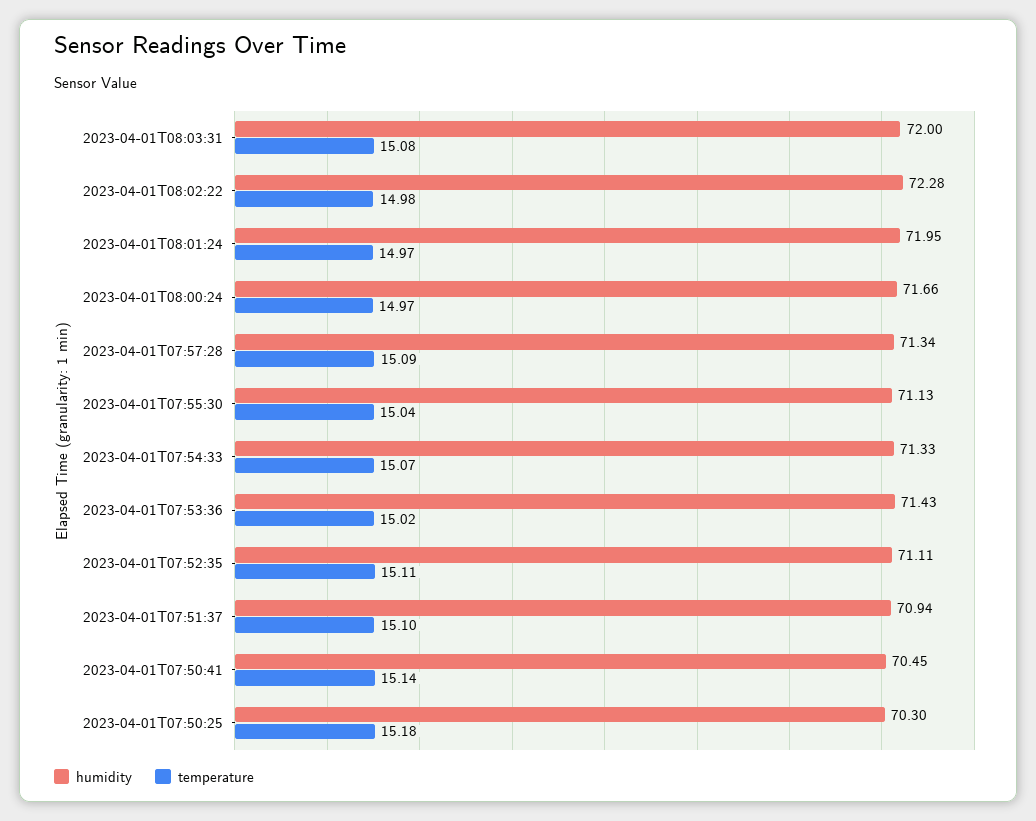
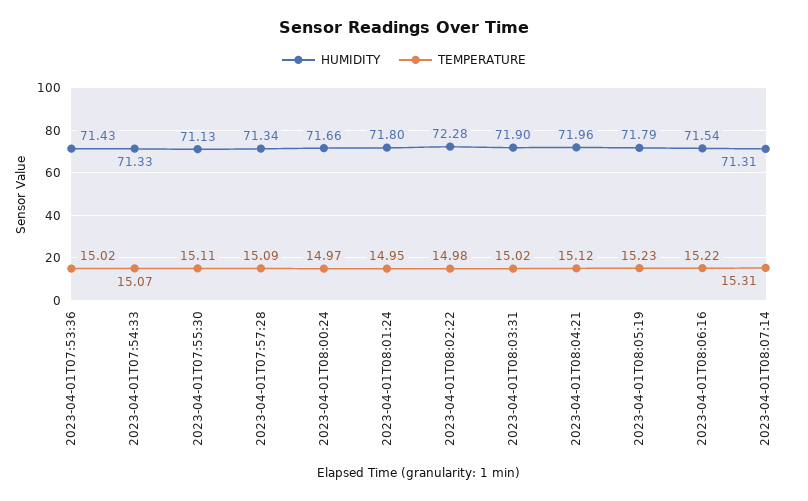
humidity, 2023-04-01T08:03:31: 72 -> 71.9
temperature, 2023-04-01T08:03:31: 15.08 -> 15.02
humidity, 2023-04-01T08:01:24: 71.95 -> 71.8
temperature, 2023-04-01T08:01:24: 14.97 -> 14.95
temperature, 2023-04-01T07:55:30: 15.04 -> 15.11
humidity, 2023-04-01T07:52:35: 71.11 -> none
temperature, 2023-04-01T07:52:35: 15.11 -> none
humidity, 2023-04-01T07:51:37: 70.94 -> none
temperature, 2023-04-01T07:51:37: 15.1 -> none
humidity, 2023-04-01T07:50:41: 70.45 -> none
temperature, 2023-04-01T07:50:41: 15.14 -> none
humidity, 2023-04-01T07:50:25: 70.3 -> none
temperature, 2023-04-01T07:50:25: 15.18 -> none
humidity, 2023-04-01T08:04:21: none -> 71.96
temperature, 2023-04-01T08:04:21: none -> 15.12
humidity, 2023-04-01T08:05:19: none -> 71.79
temperature, 2023-04-01T08:05:19: none -> 15.23
humidity, 2023-04-01T08:06:16: none -> 71.54
temperature, 2023-04-01T08:06:16: none -> 15.22
humidity, 2023-04-01T08:07:14: none -> 71.31
temperature, 2023-04-01T08:07:14: none -> 15.31

